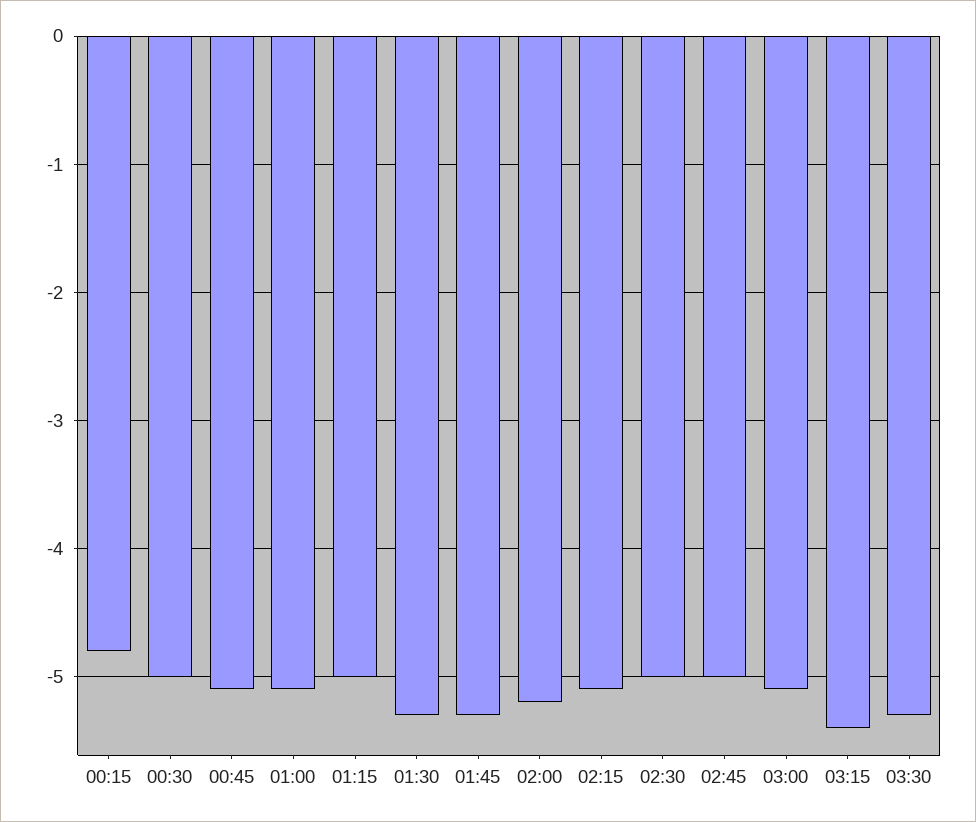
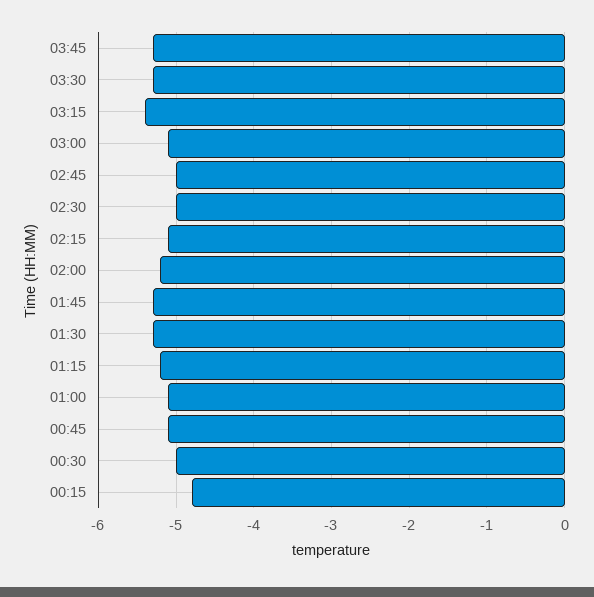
01:15: -5 -> -5.2
03:45: none -> -5.3

